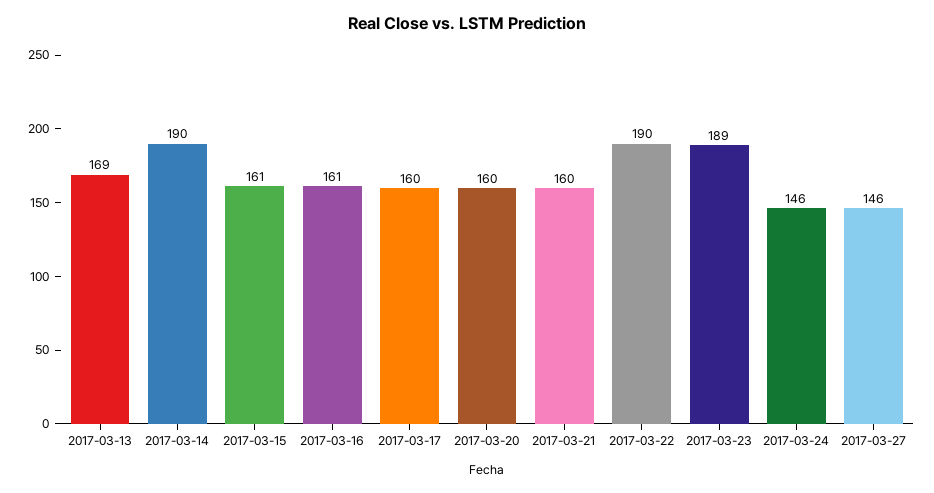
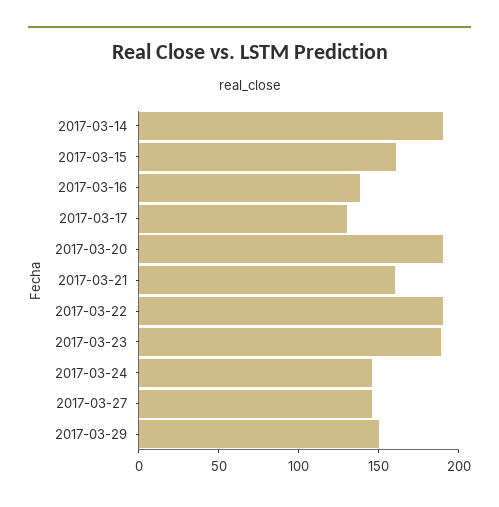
2017-03-13: 169 -> none
2017-03-16: 161 -> 140
2017-03-17: 160 -> 130
2017-03-20: 160 -> 190
2017-03-29: none -> 150

